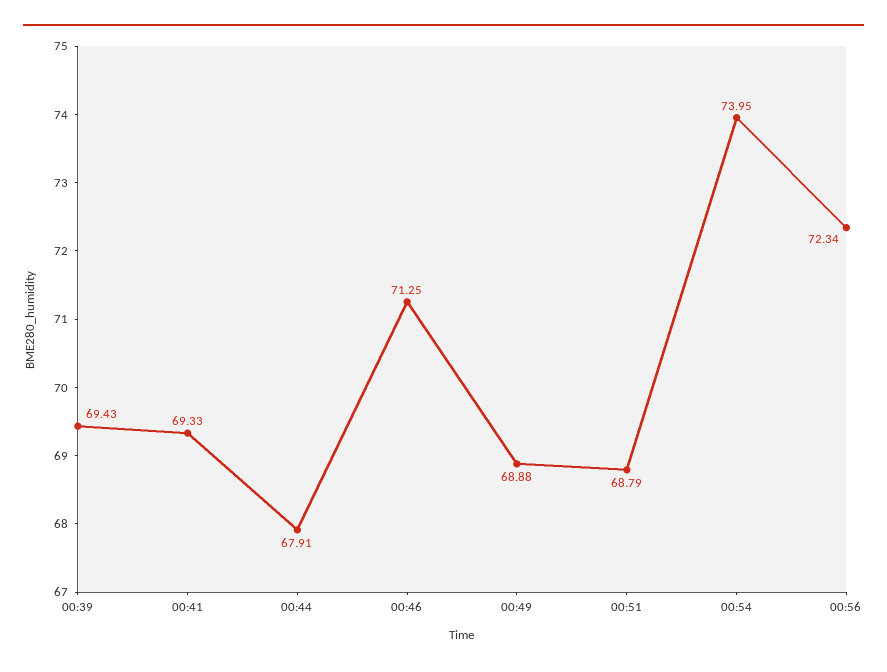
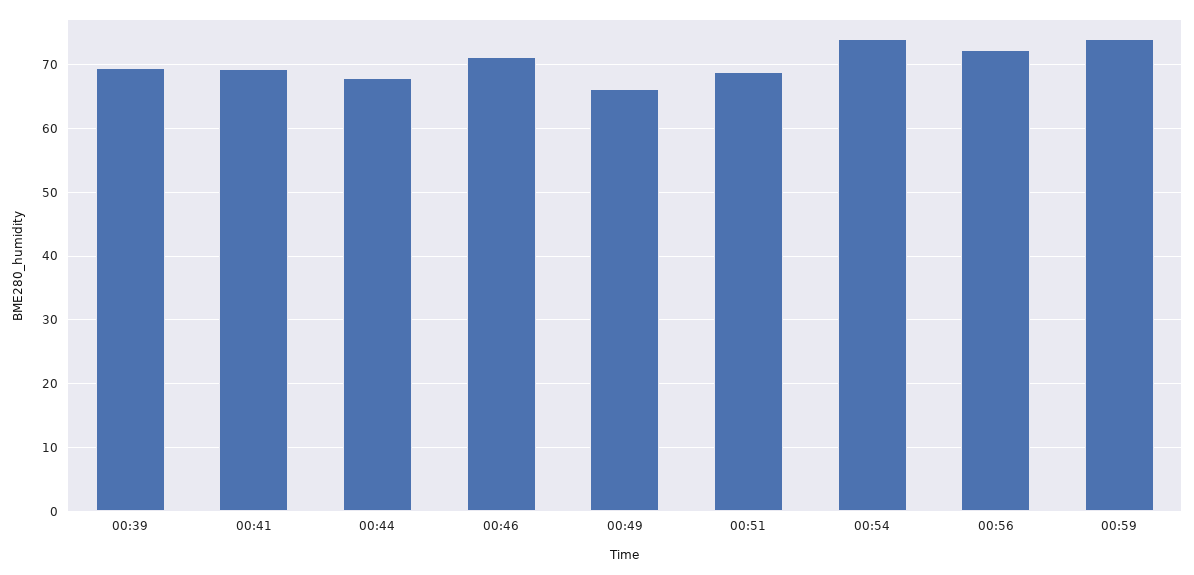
00:49: 68.88 -> 66
00:59: none -> 74

